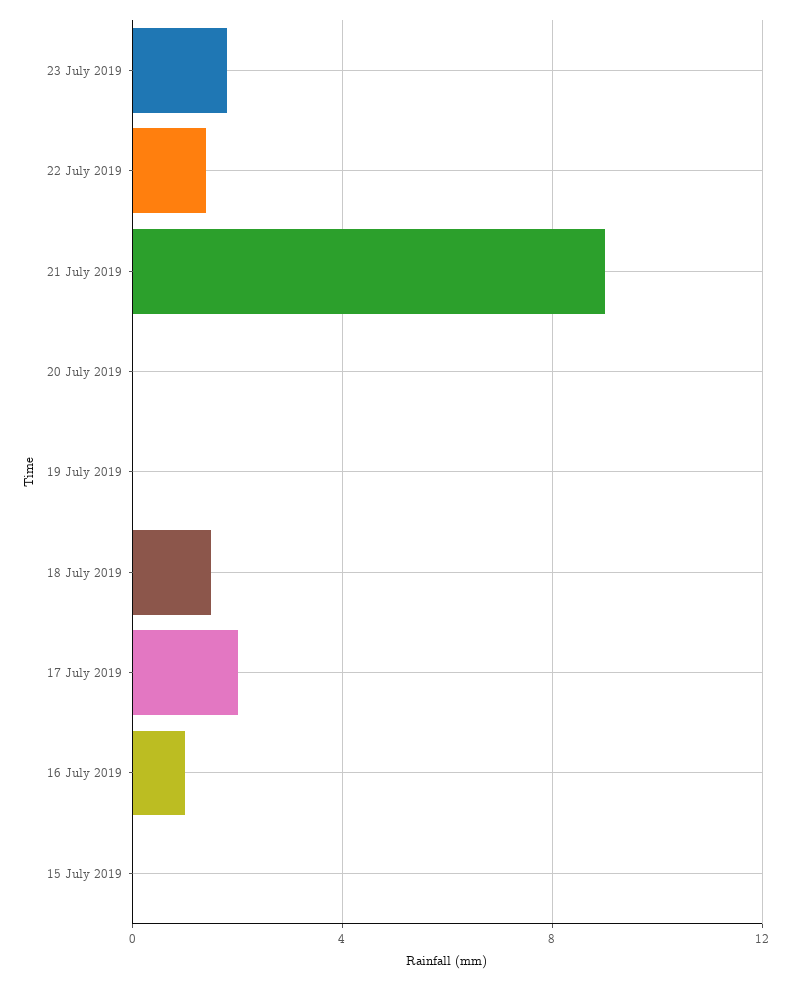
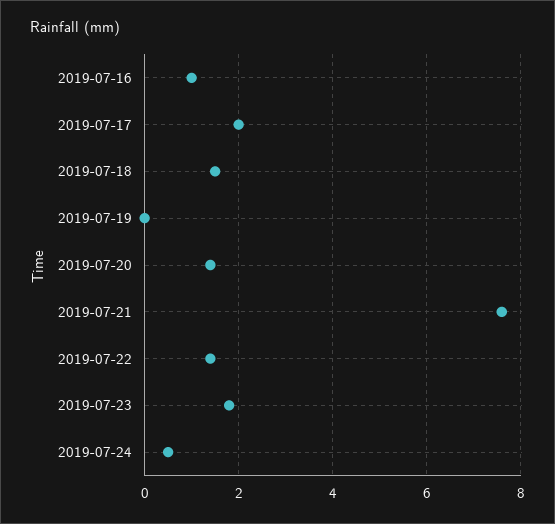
21 July 2019: 9 -> 7.5
20 July 2019: 0 -> 1.5
15 July 2019: 0 -> none
2019-07-24: none -> 0.5

